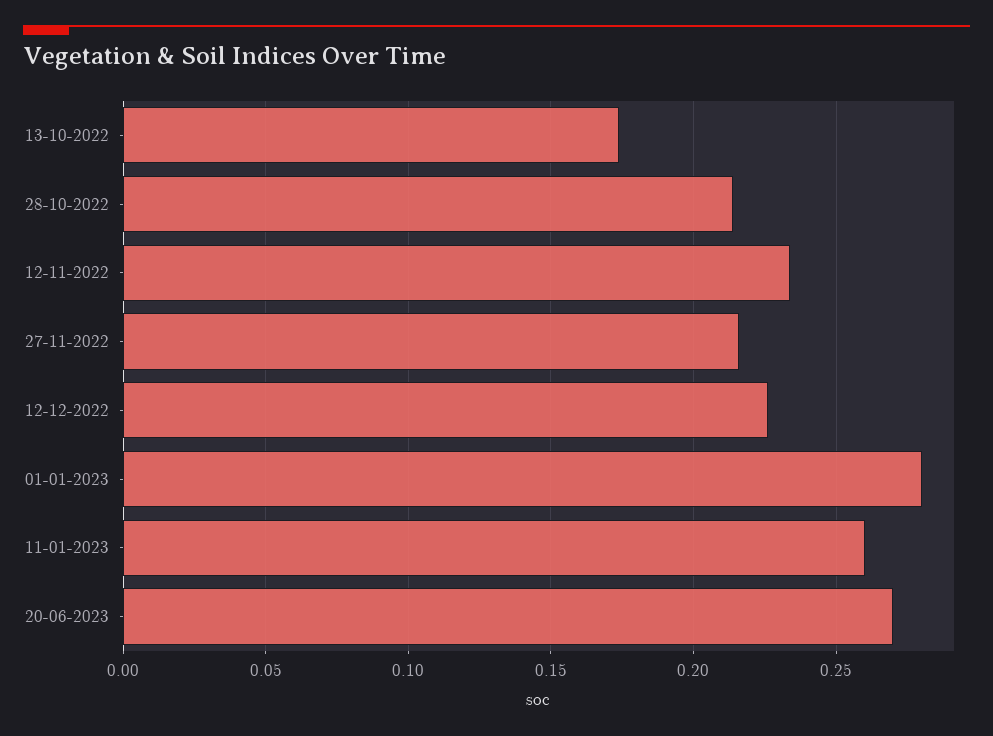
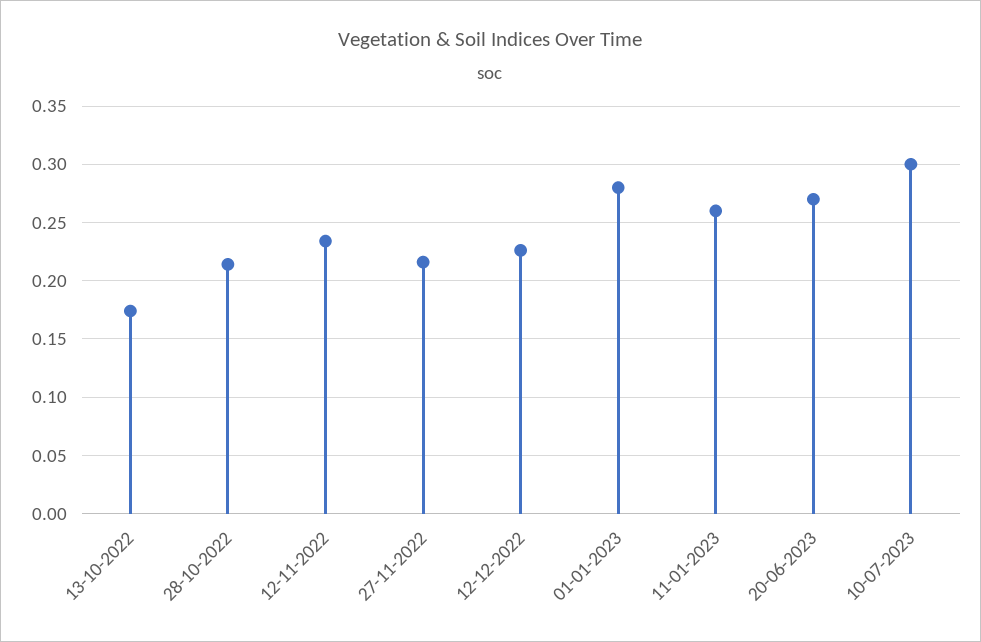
10-07-2023: none -> 0.3

